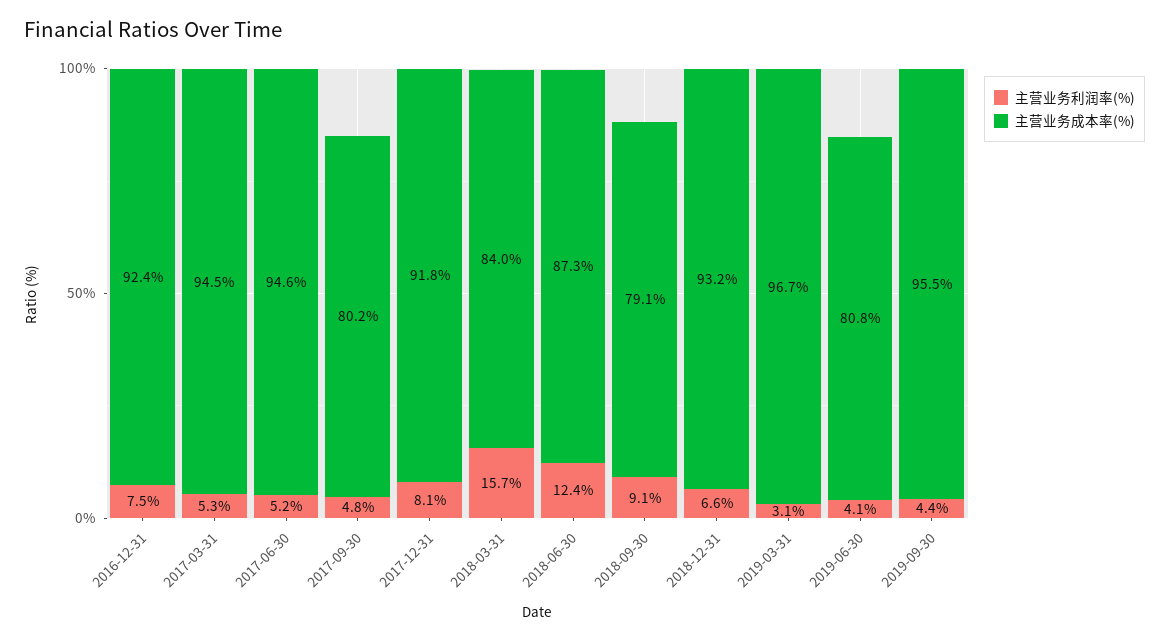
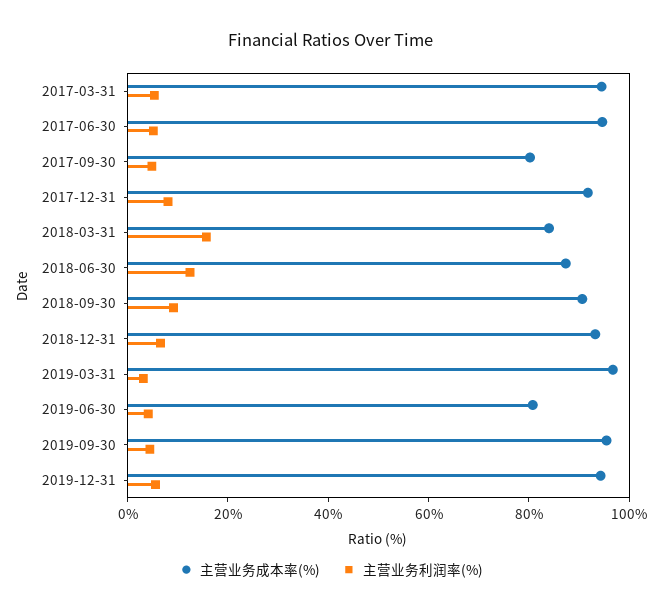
主营业务利润率(%), 2016-12-31: 7.5 -> none
主营业务成本率(%), 2016-12-31: 92.4 -> none
主营业务成本率(%), 2018-09-30: 79.1 -> 90
主营业务成本率(%), 2019-12-31: none -> 95
主营业务利润率(%), 2019-12-31: none -> 5

